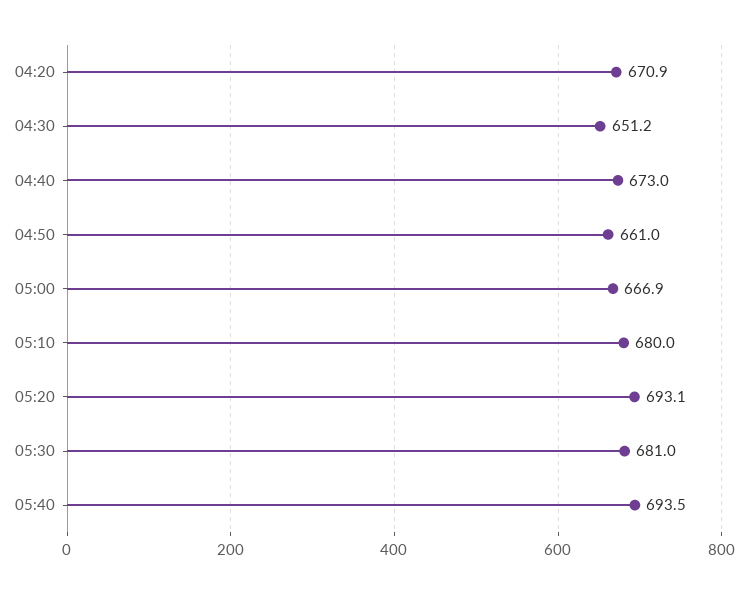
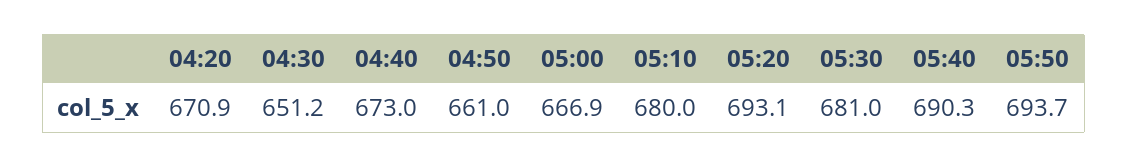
05:40: 693.5 -> 690.3
05:50: none -> 693.7

